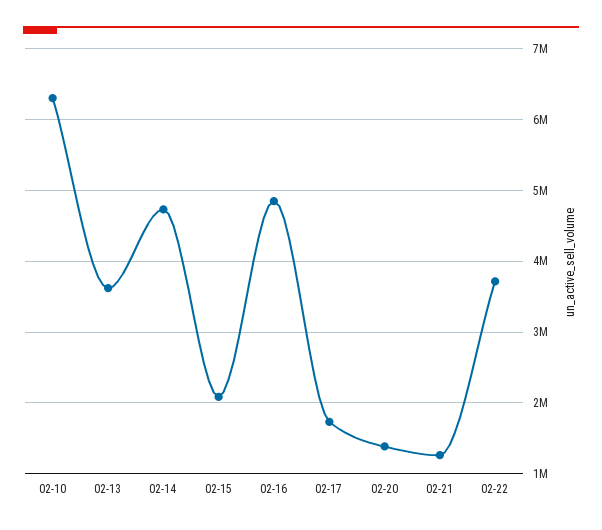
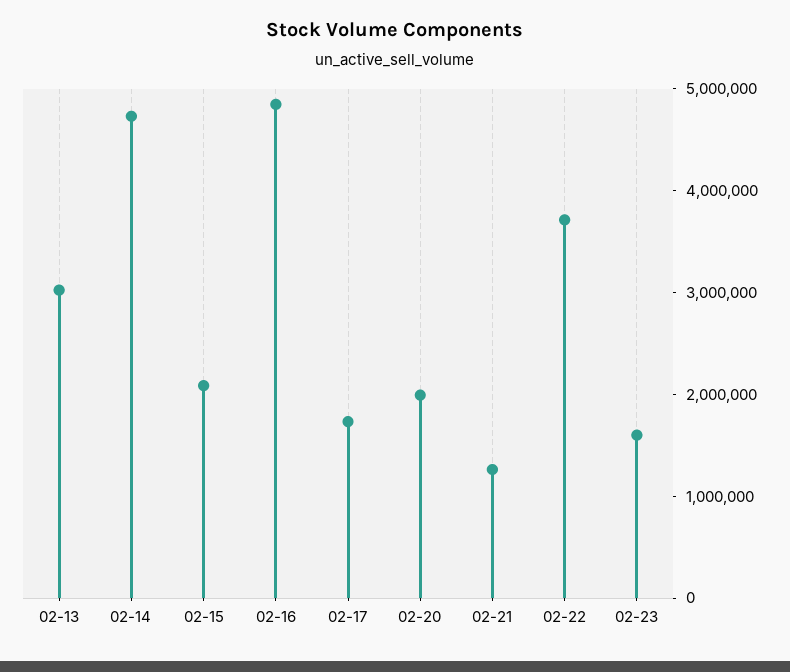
02-10: 6300000 -> none
02-13: 3600000 -> 3000000
02-20: 1400000 -> 2000000
02-23: none -> 1600000

